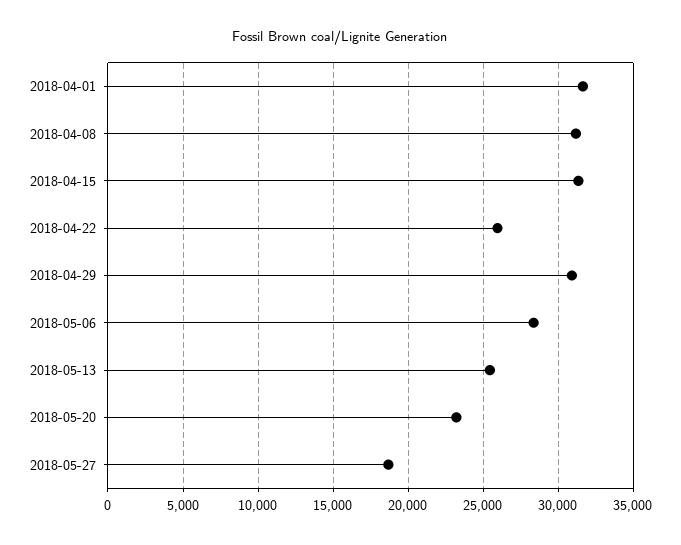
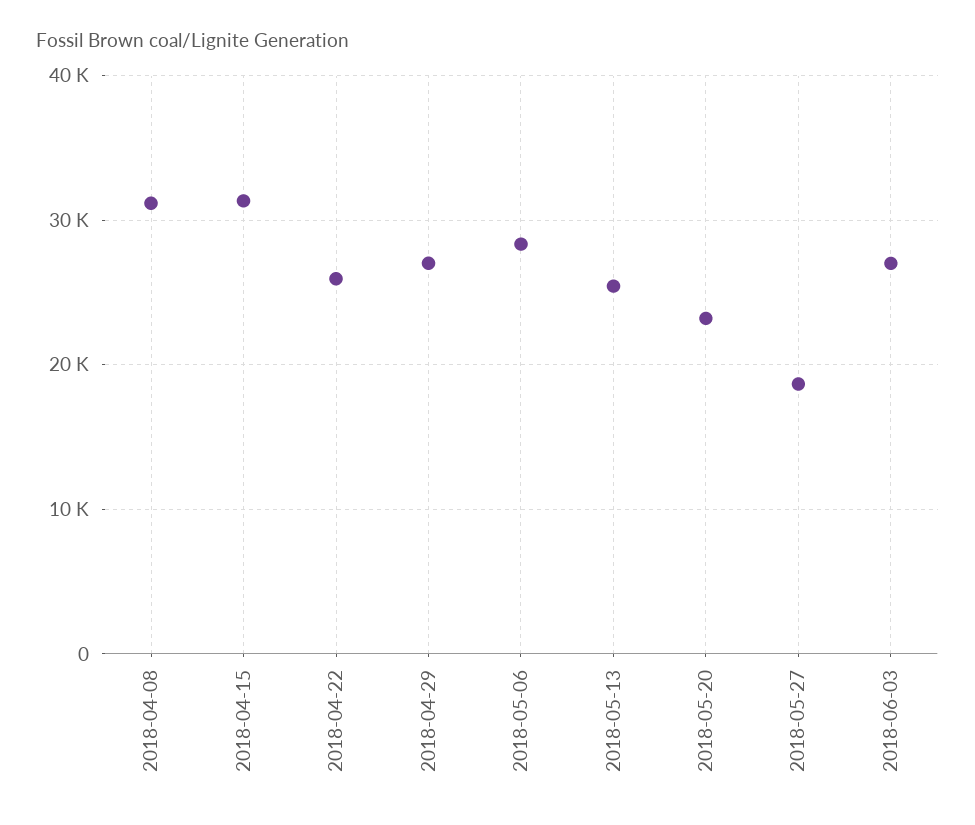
2018-04-01: 31500 -> none
2018-04-29: 31000 -> 27000
2018-06-03: none -> 27000

